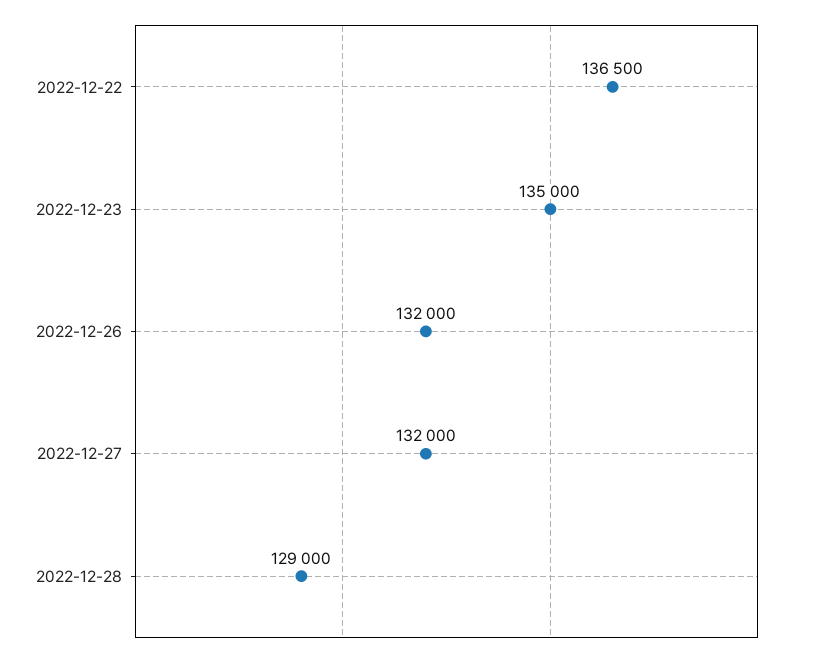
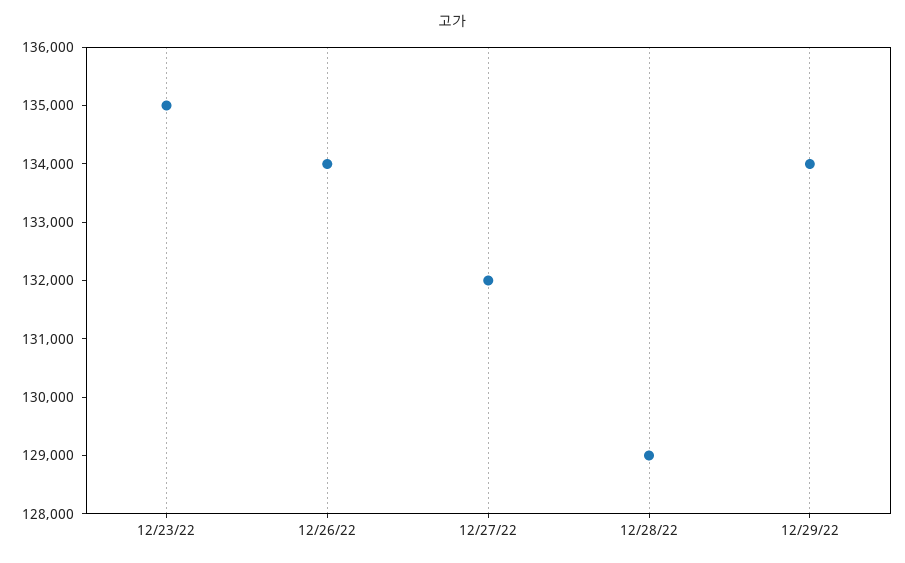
2022-12-22: 136500 -> none
2022-12-26: 132000 -> 134000
12/29/22: none -> 134000

